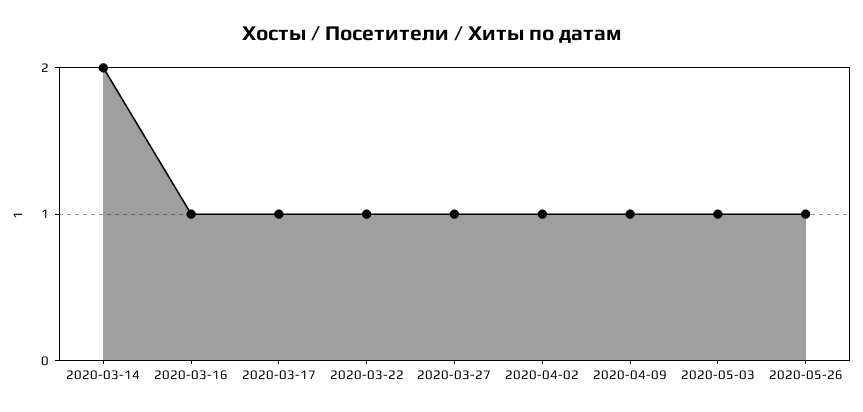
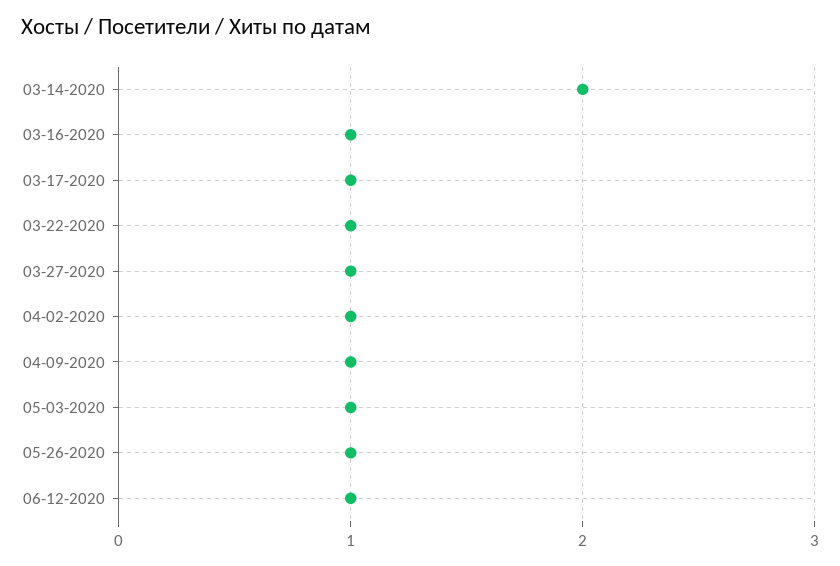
06-12-2020: none -> 1

